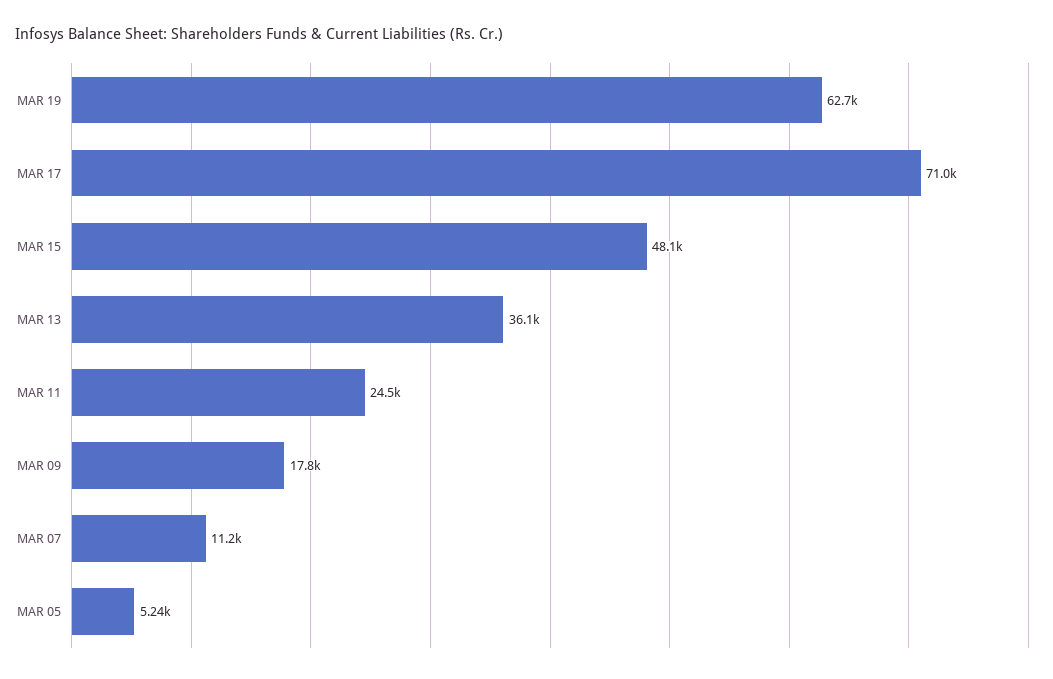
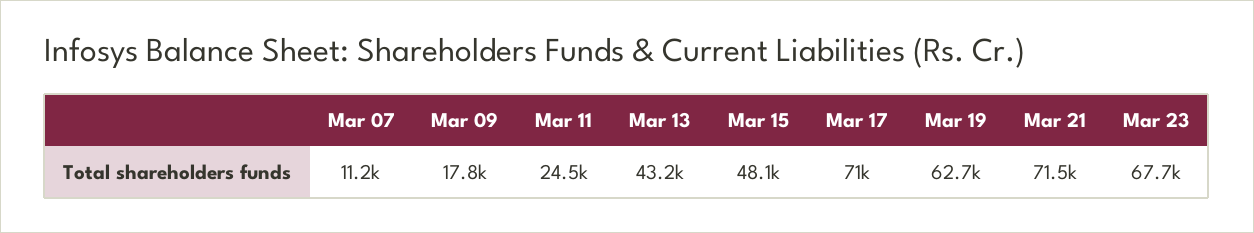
MAR 13: 36100 -> 43200
MAR 05: 5240 -> none
Mar 21: none -> 71500
Mar 23: none -> 67700

